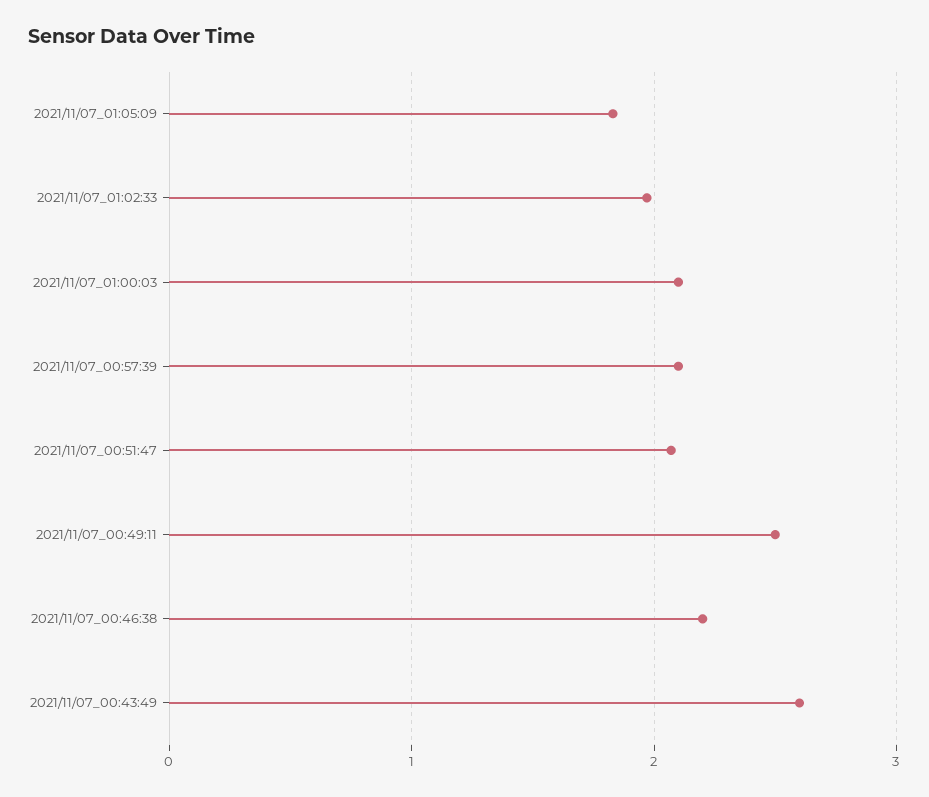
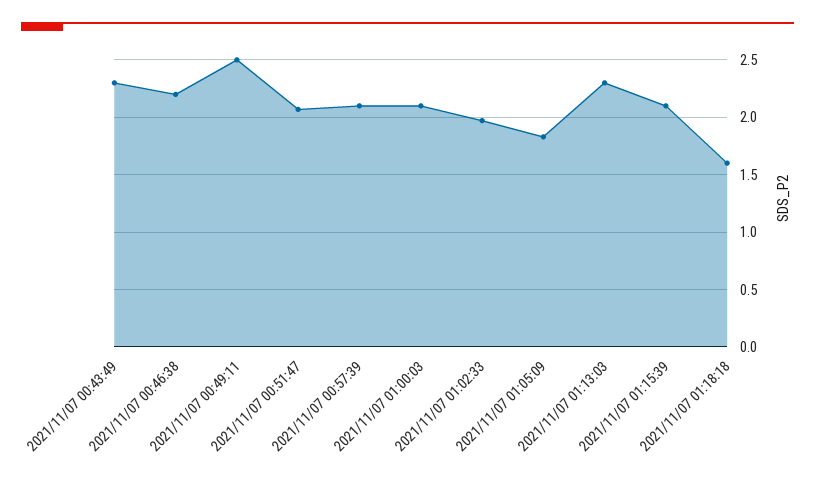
2021/11/07_00:43:49: 2.6 -> 2.3
2021/11/07 01:13:03: none -> 2.3
2021/11/07 01:15:39: none -> 2.1
2021/11/07 01:18:18: none -> 1.6

